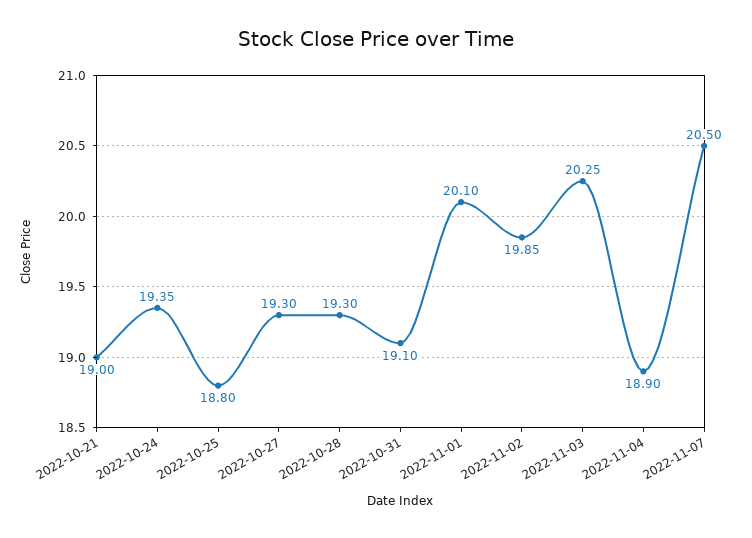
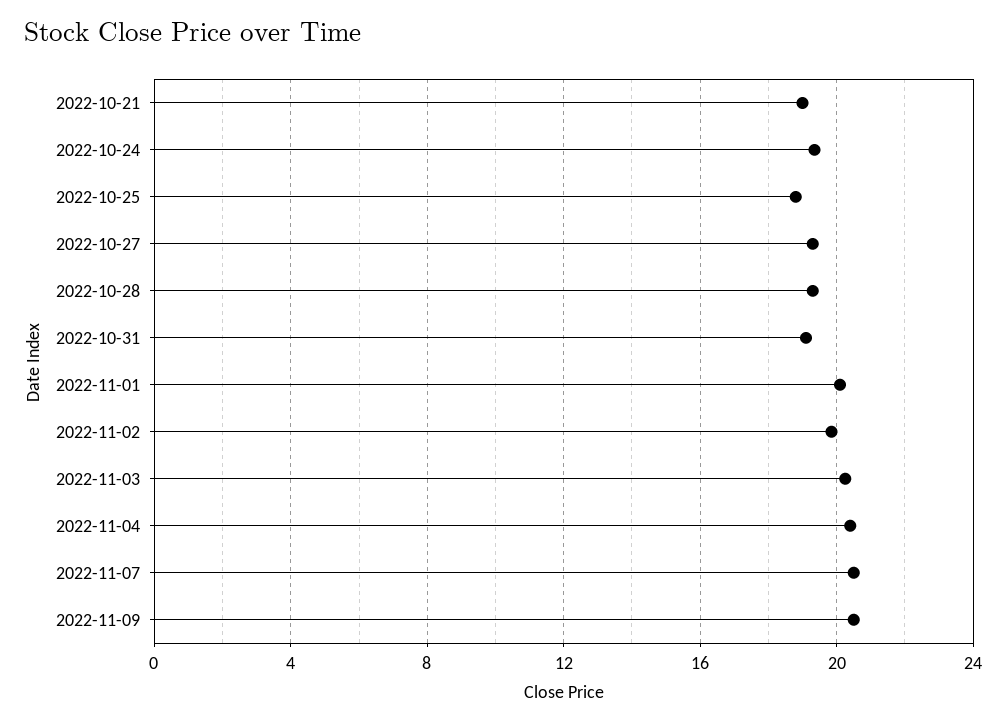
2022-11-04: 18.9 -> 20.5
2022-11-09: none -> 20.5

